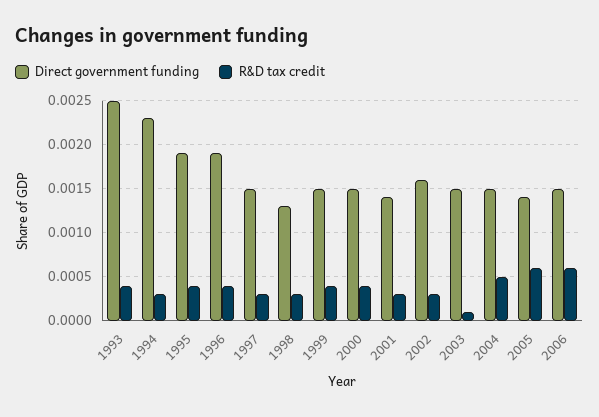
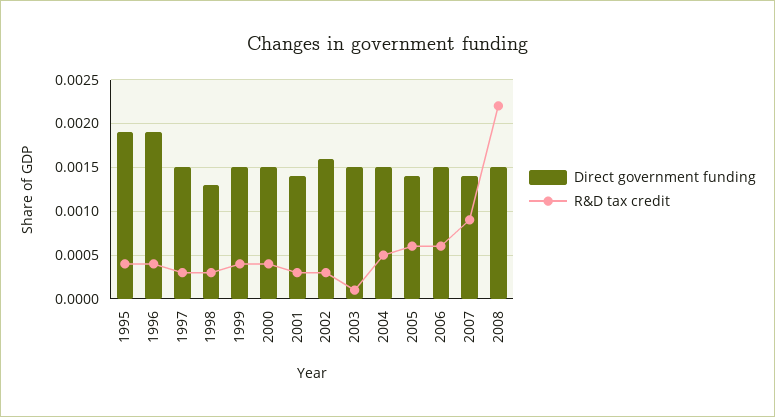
Direct government funding, 1993: 0.0025 -> none
R&D tax credit, 1993: 0.0004 -> none
Direct government funding, 1994: 0.0023 -> none
R&D tax credit, 1994: 0.0003 -> none
Direct government funding, 2007: none -> 0.0014
R&D tax credit, 2007: none -> 0.0009
Direct government funding, 2008: none -> 0.0015
R&D tax credit, 2008: none -> 0.0022

